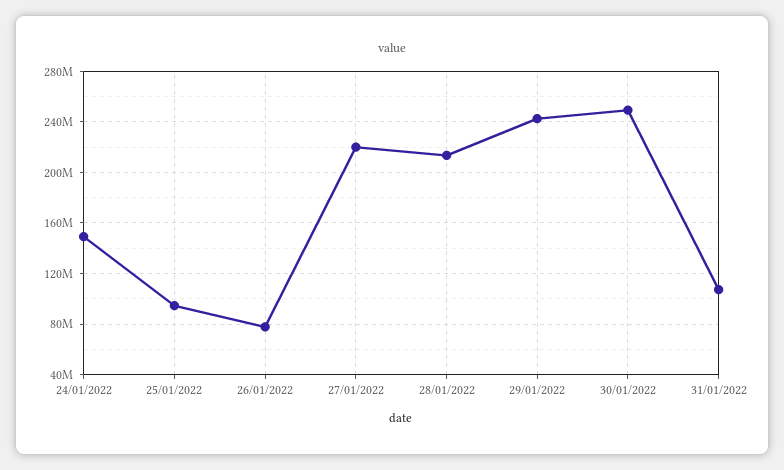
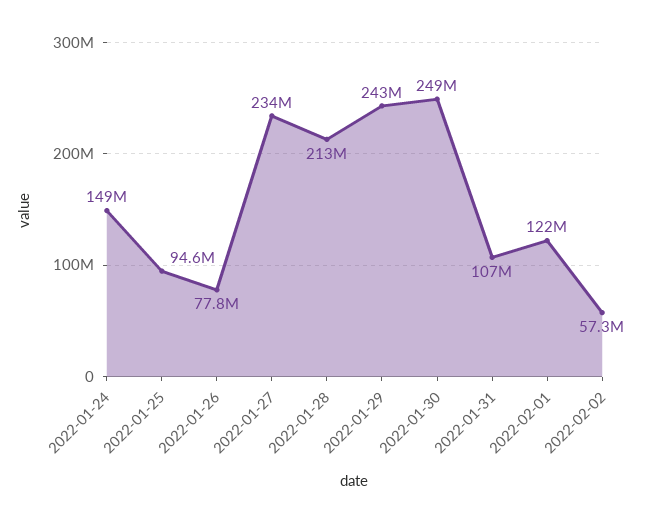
27/01/2022: 220000000 -> 234000000
2022-02-01: none -> 122000000
2022-02-02: none -> 57300000

